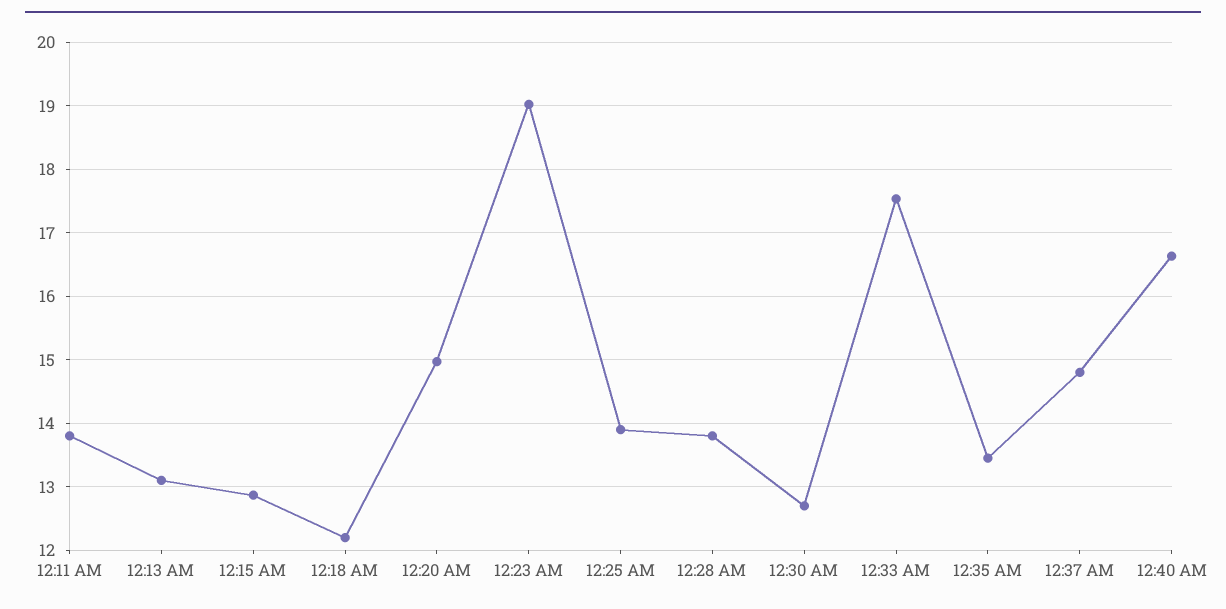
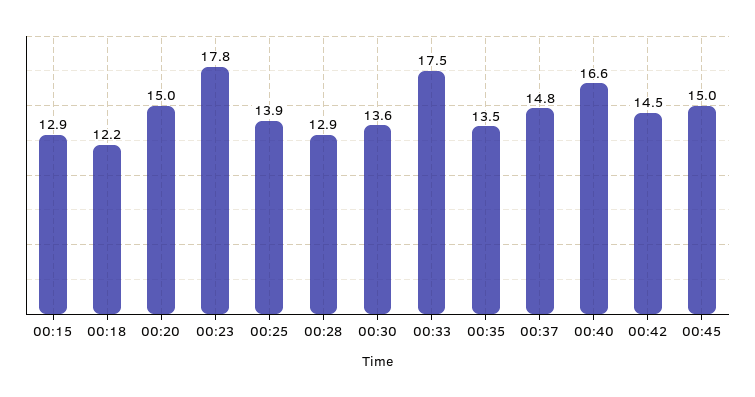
12:11 AM: 13.8 -> none
12:13 AM: 13.1 -> none
12:23 AM: 19 -> 17.8
12:28 AM: 13.8 -> 12.9
12:30 AM: 12.7 -> 13.6
00:42: none -> 14.5
00:45: none -> 15

